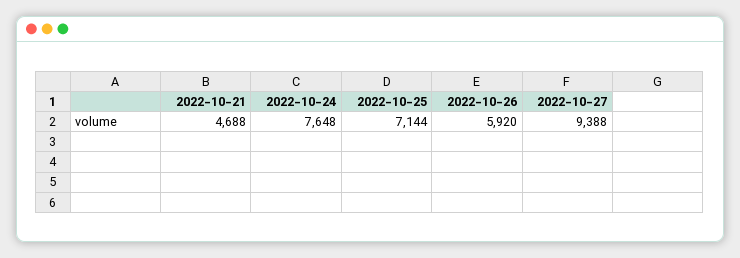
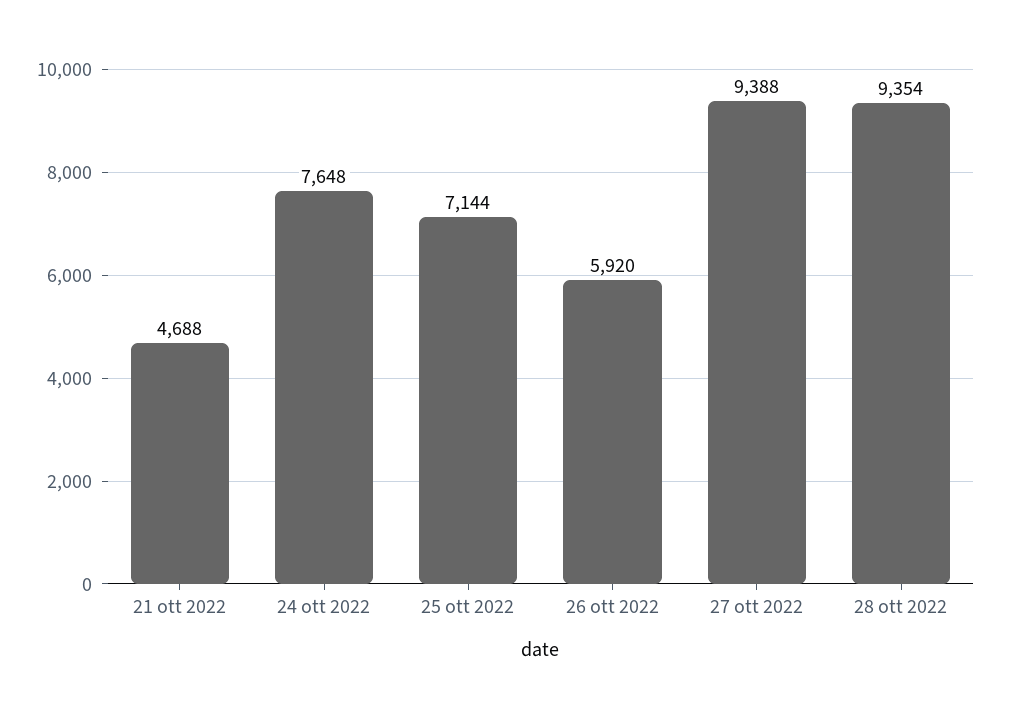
28 ott 2022: none -> 9354

